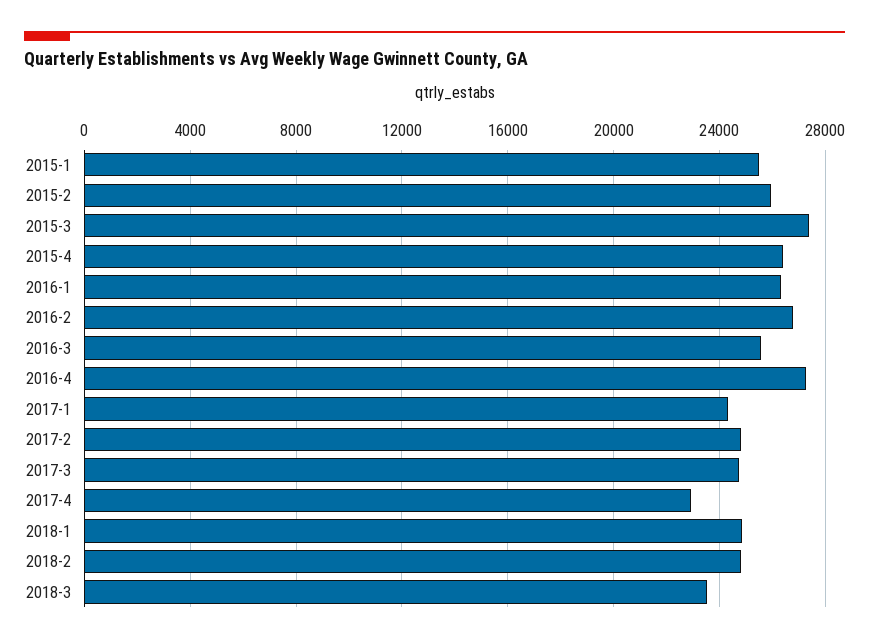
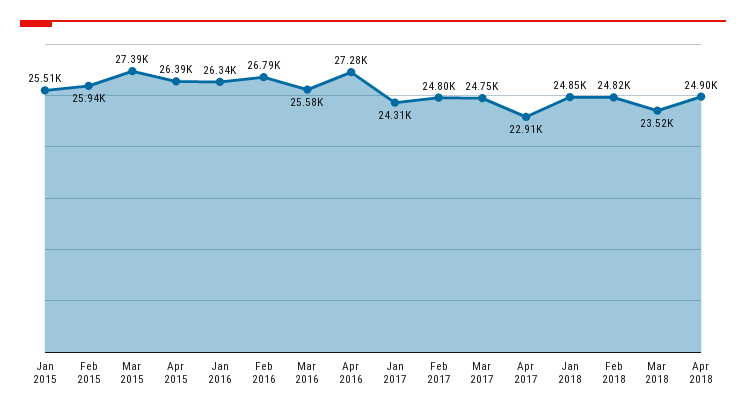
Apr 2018: none -> 24900

